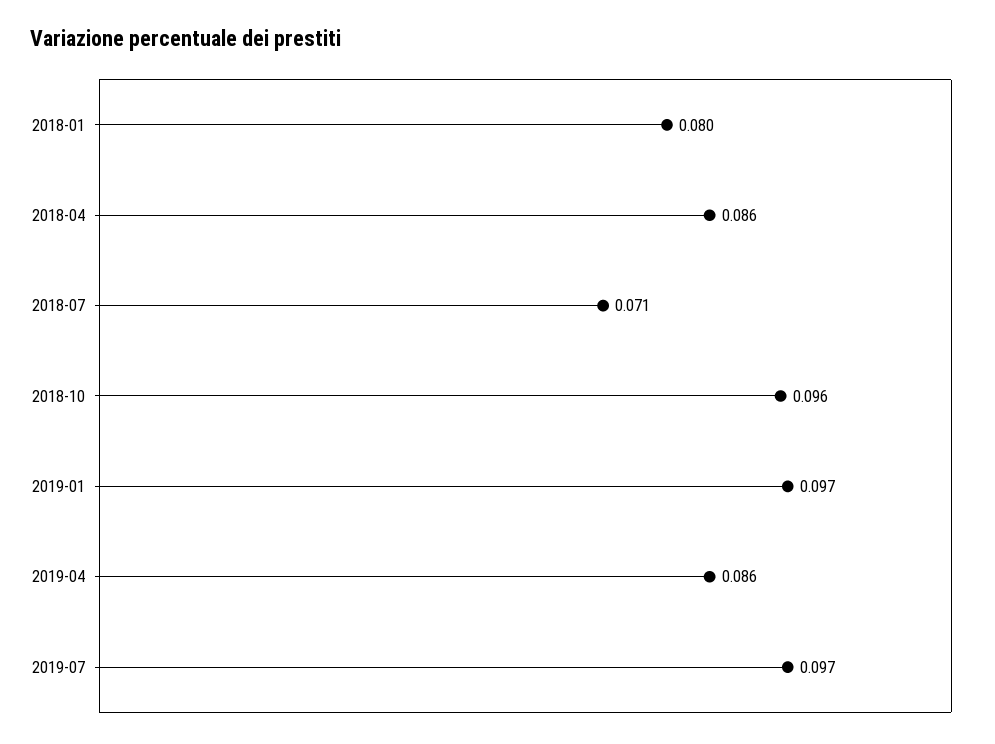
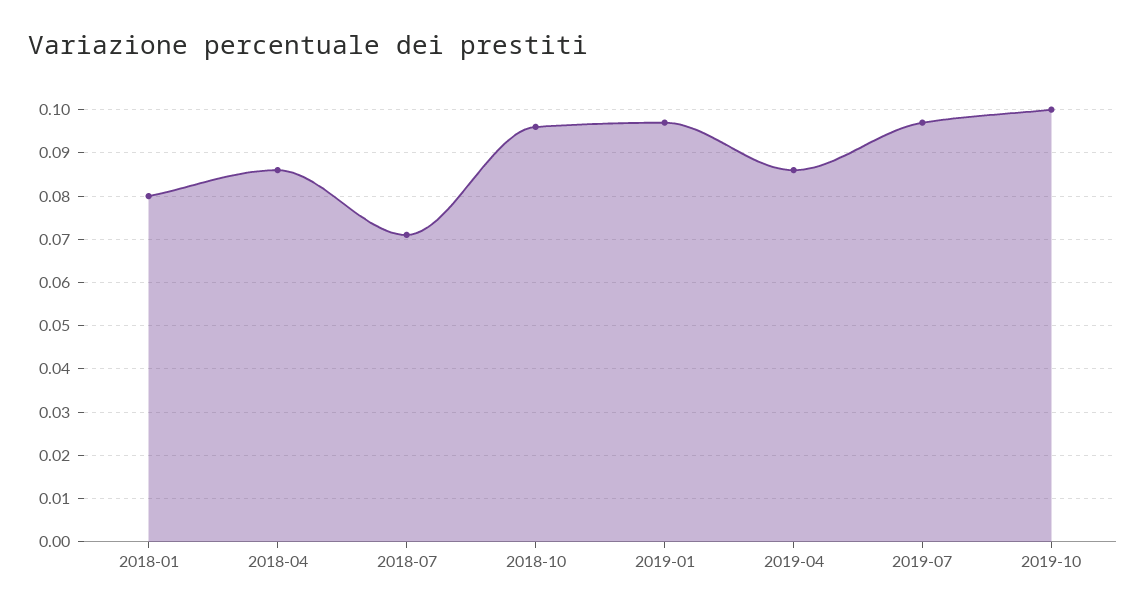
2019-10: none -> 0.1

